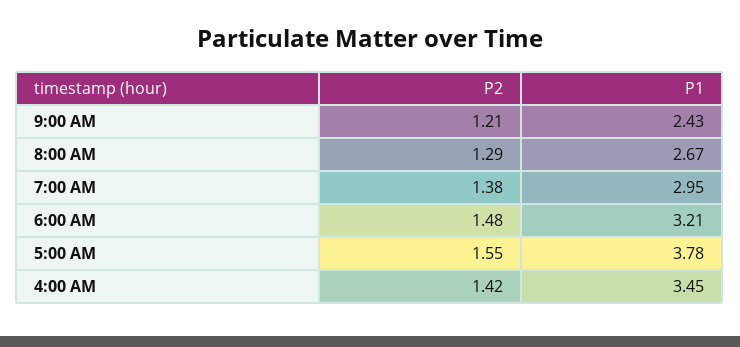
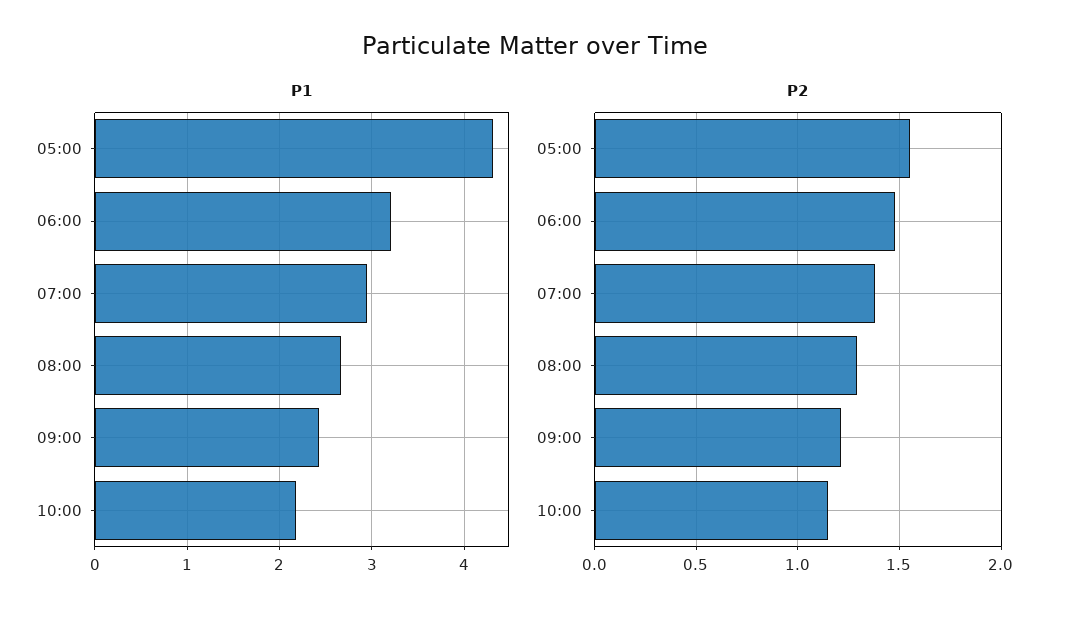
P1, 5:00 AM: 3.78 -> 4.3
P2, 4:00 AM: 1.42 -> none
P1, 4:00 AM: 3.45 -> none
P1, 10:00: none -> 2.2
P2, 10:00: none -> 1.15

